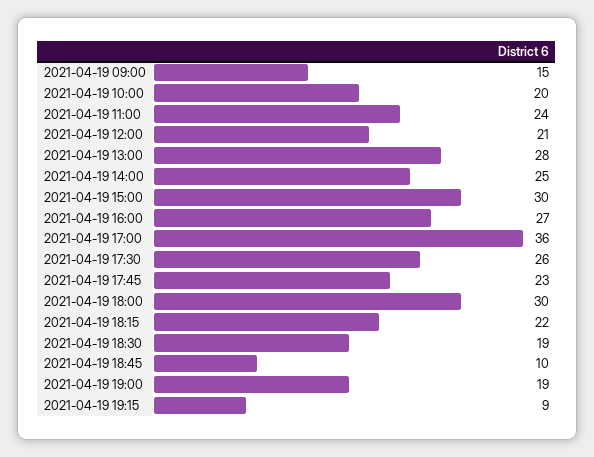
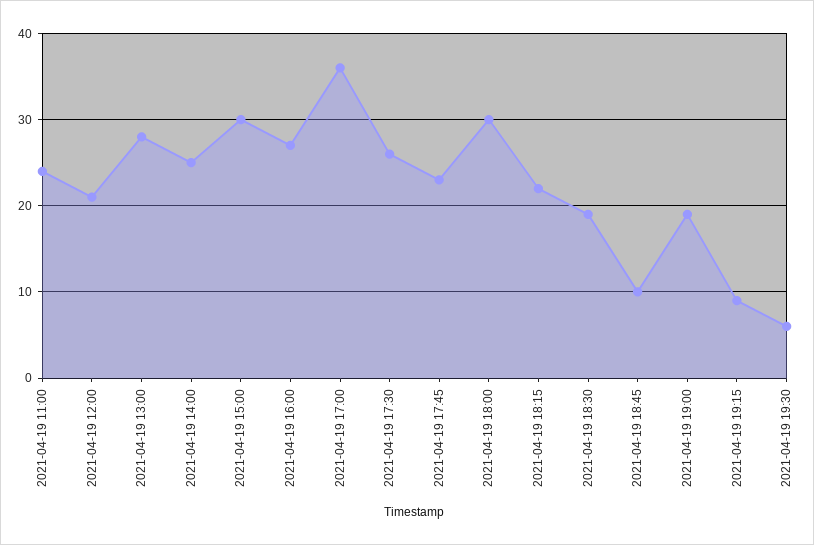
2021-04-19 09:00: 15 -> none
2021-04-19 10:00: 20 -> none
2021-04-19 19:30: none -> 6

